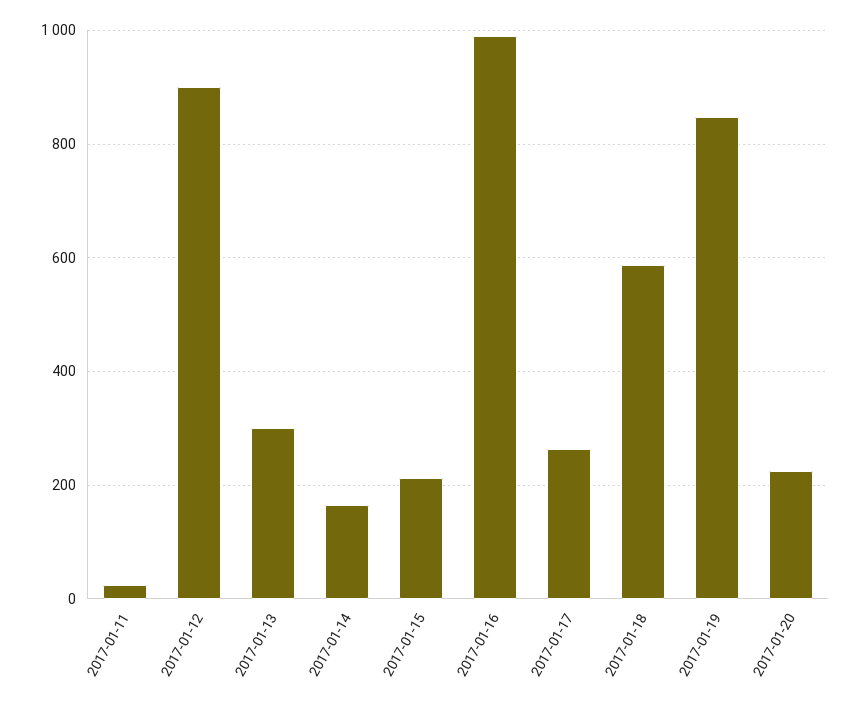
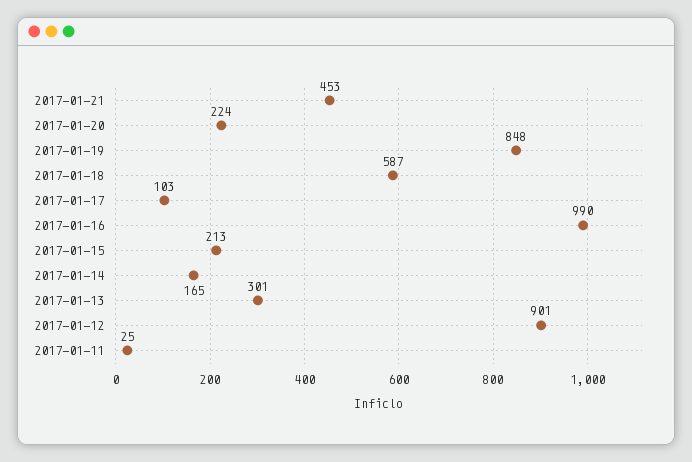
2017-01-17: 260 -> 103
2017-01-21: none -> 453

